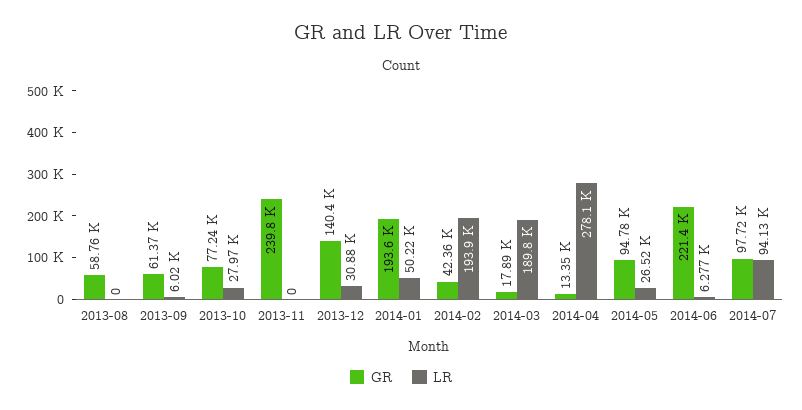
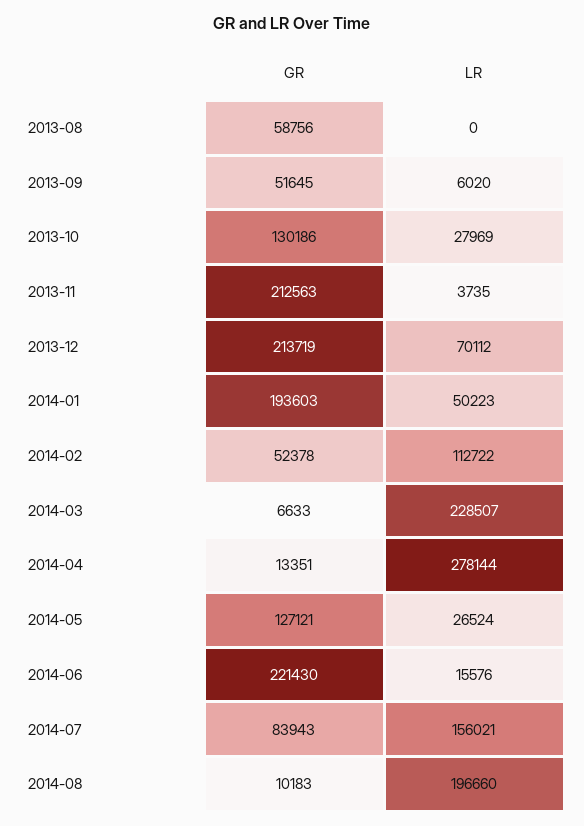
GR, 2013-09: 61370 -> 51645
GR, 2013-10: 77240 -> 130186
GR, 2013-11: 239800 -> 212563
LR, 2013-11: 0 -> 3735
GR, 2013-12: 140400 -> 213719
LR, 2013-12: 30880 -> 70112
GR, 2014-02: 42360 -> 52378
LR, 2014-02: 193900 -> 112722
GR, 2014-03: 17890 -> 6633
LR, 2014-03: 189800 -> 228507
GR, 2014-05: 94780 -> 127121
LR, 2014-06: 6277 -> 15576
GR, 2014-07: 97720 -> 83943
LR, 2014-07: 94130 -> 156021
GR, 2014-08: none -> 10183
LR, 2014-08: none -> 196660

